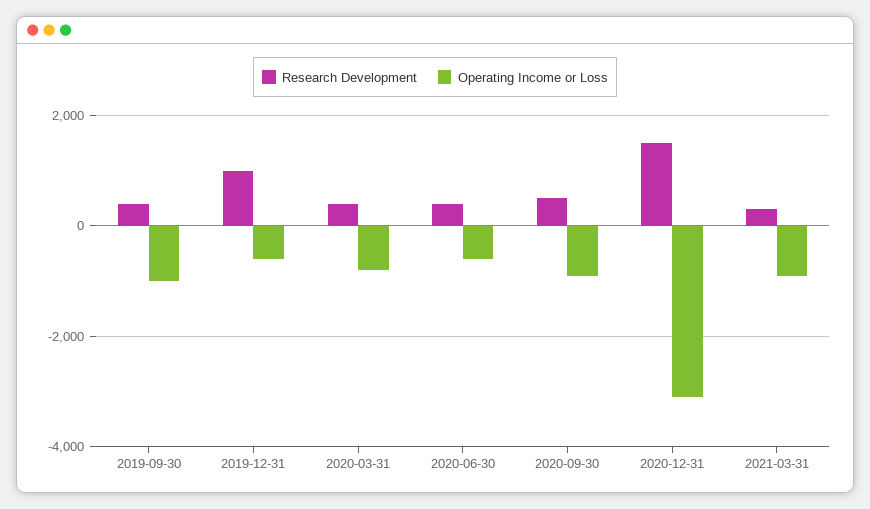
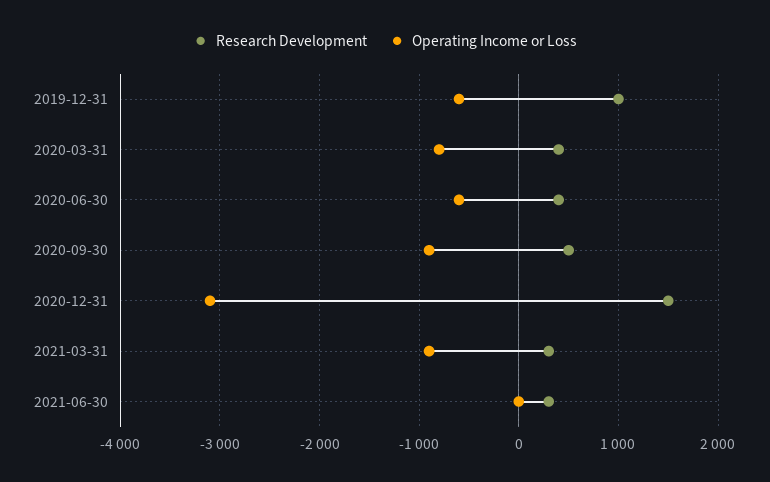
Research Development, 2019-09-30: 400 -> none
Operating Income or Loss, 2019-09-30: -1000 -> none
Research Development, 2021-06-30: none -> 300
Operating Income or Loss, 2021-06-30: none -> 0

